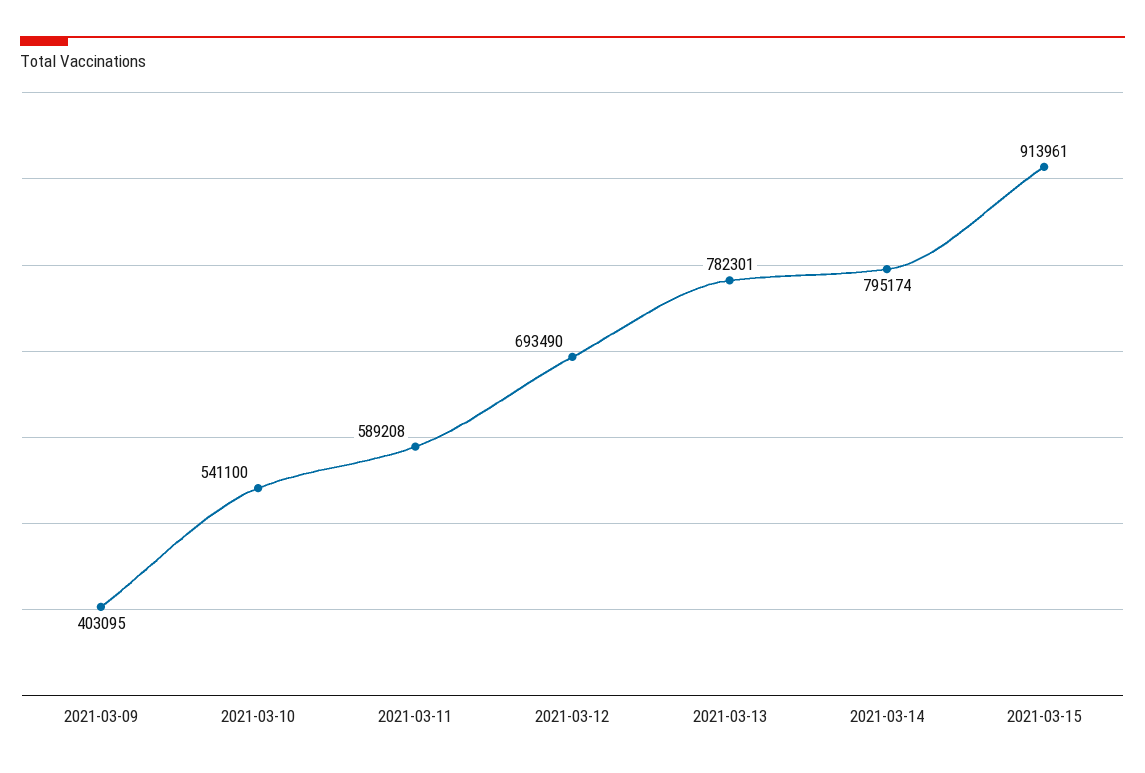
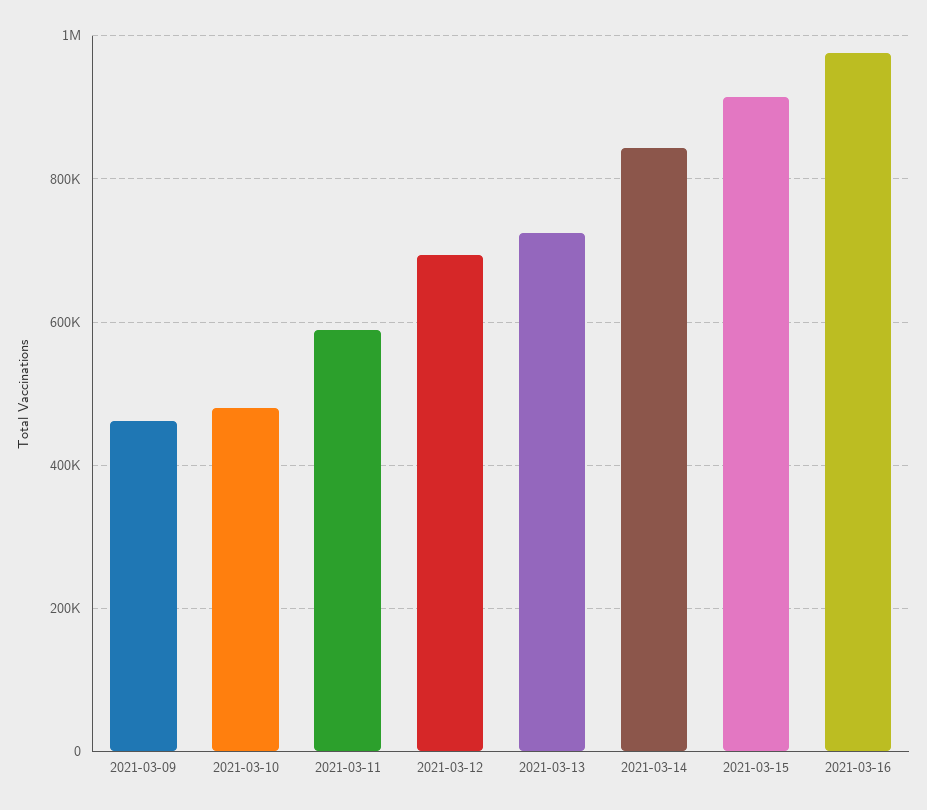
2021-03-09: 403095 -> 460000
2021-03-10: 541100 -> 480000
2021-03-13: 782301 -> 720000
2021-03-14: 795174 -> 840000
2021-03-16: none -> 980000

